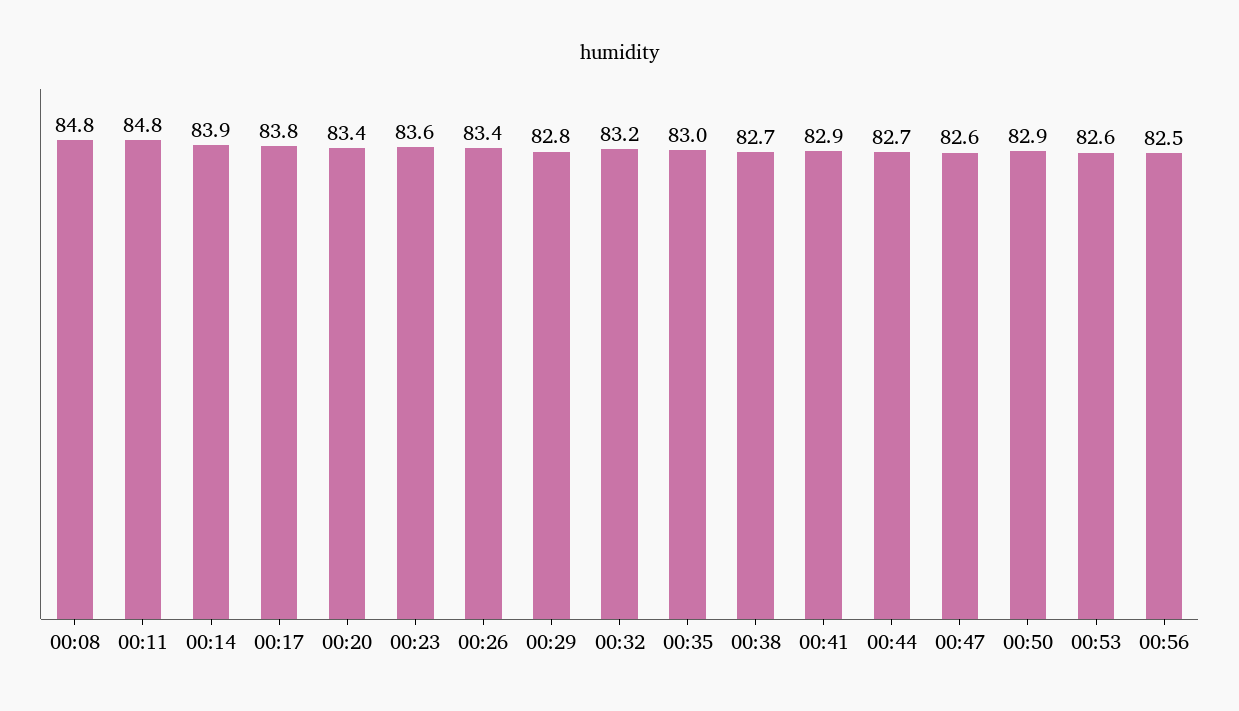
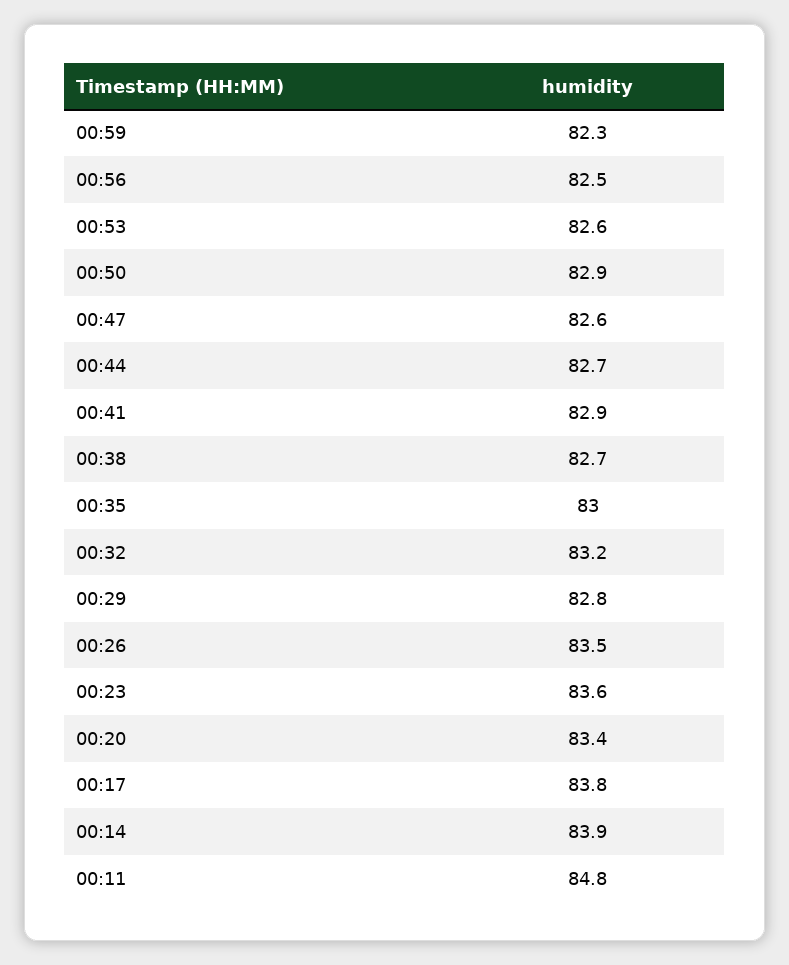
00:08: 84.8 -> none
00:26: 83.4 -> 83.5
00:59: none -> 82.3

